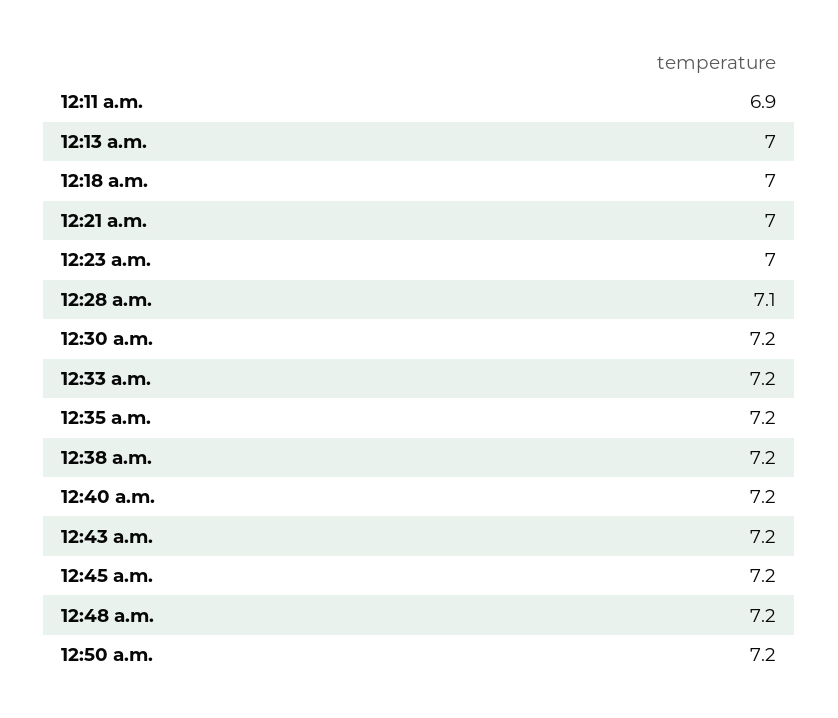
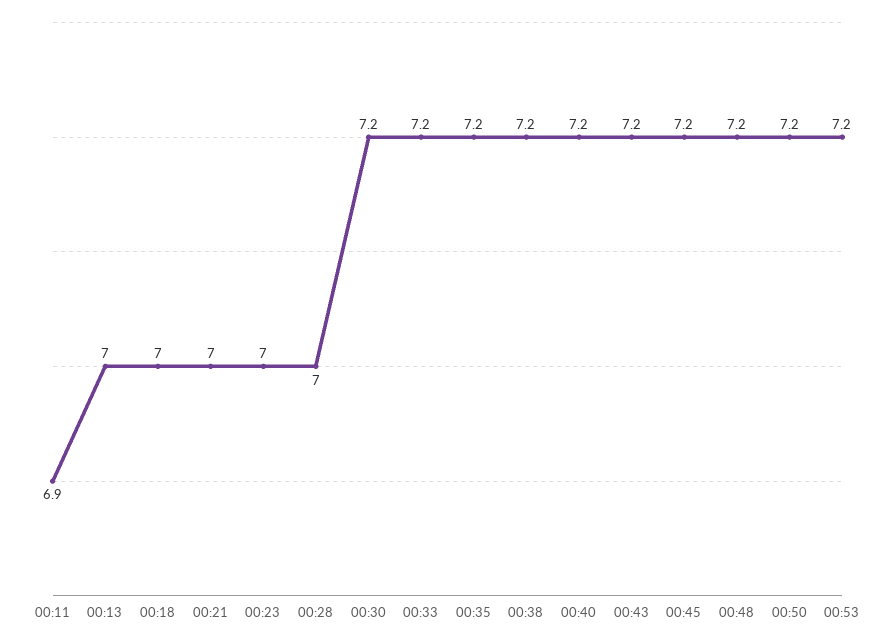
12:28 a.m.: 7.1 -> 7
00:53: none -> 7.2

